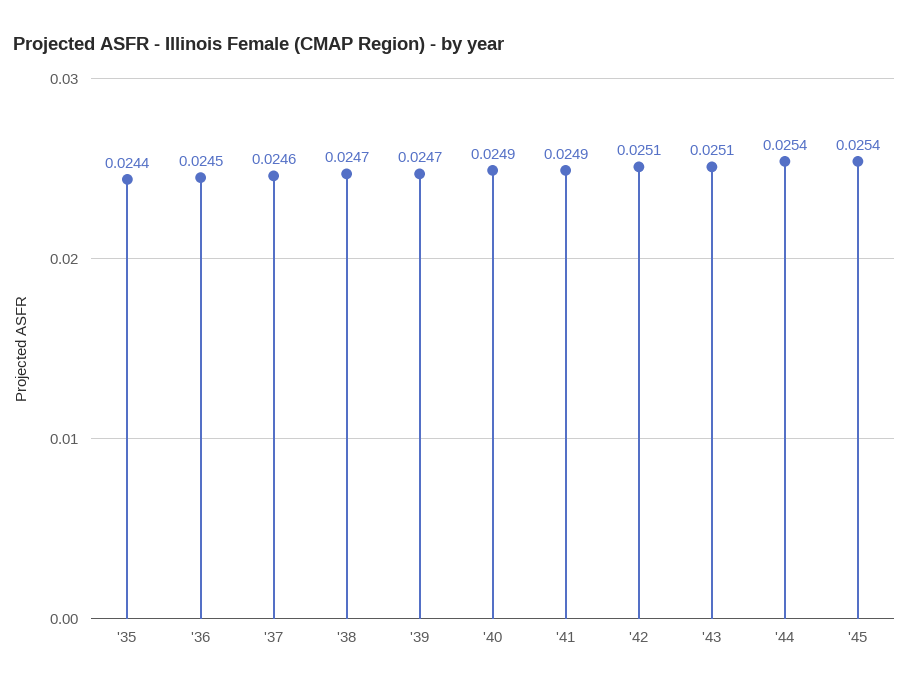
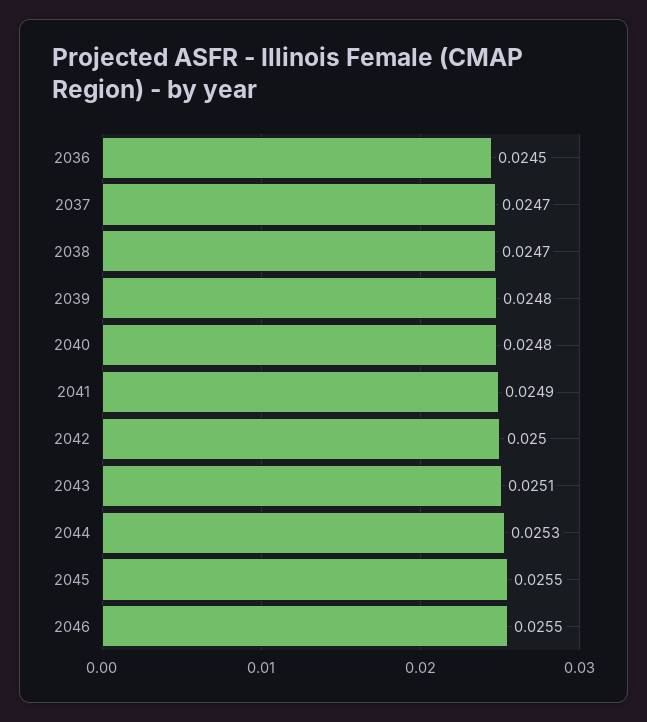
'35: 0.0244 -> none
'37: 0.0246 -> 0.0247
'39: 0.0247 -> 0.0248
'40: 0.0249 -> 0.0248
'42: 0.0251 -> 0.025
'44: 0.0254 -> 0.0253
'45: 0.0254 -> 0.0255
2046: none -> 0.0255

